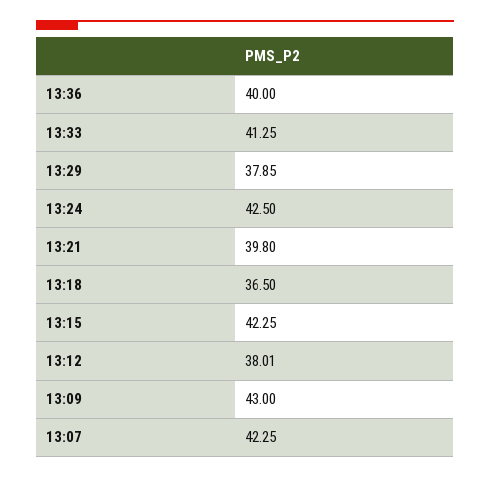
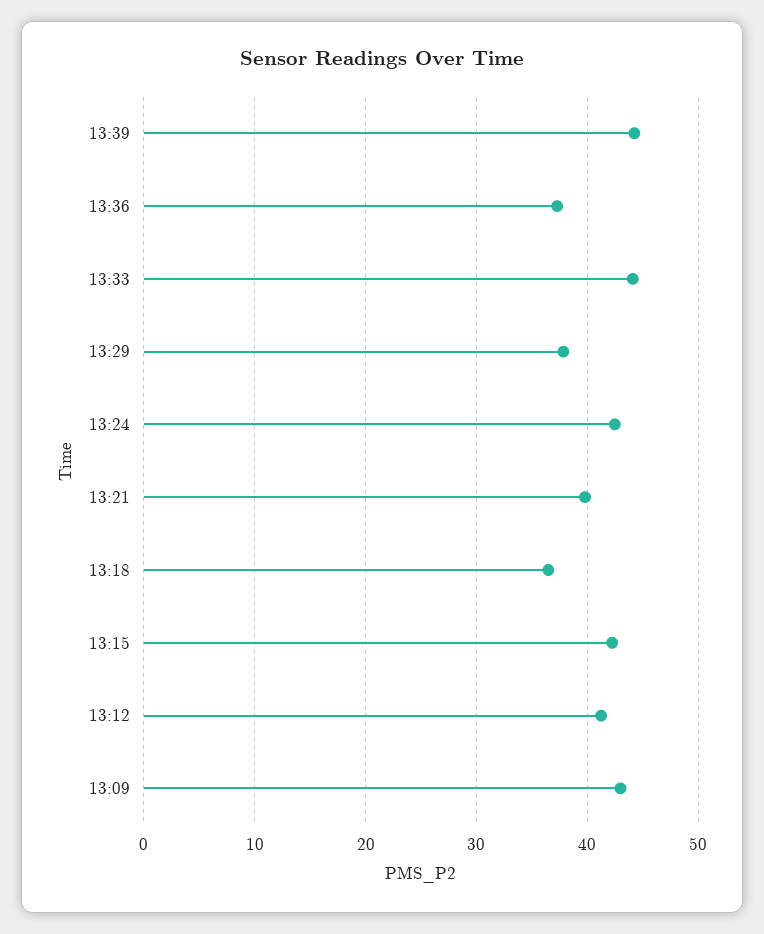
13:36: 40 -> 37
13:33: 41.25 -> 44
13:12: 38.01 -> 41
13:07: 42.25 -> none
13:39: none -> 44

